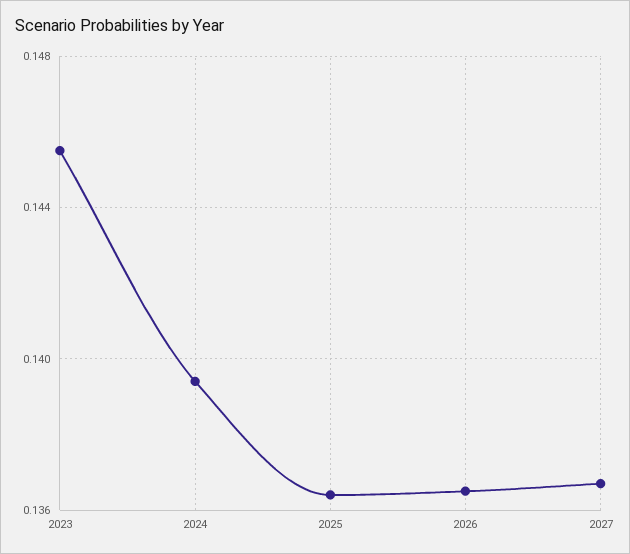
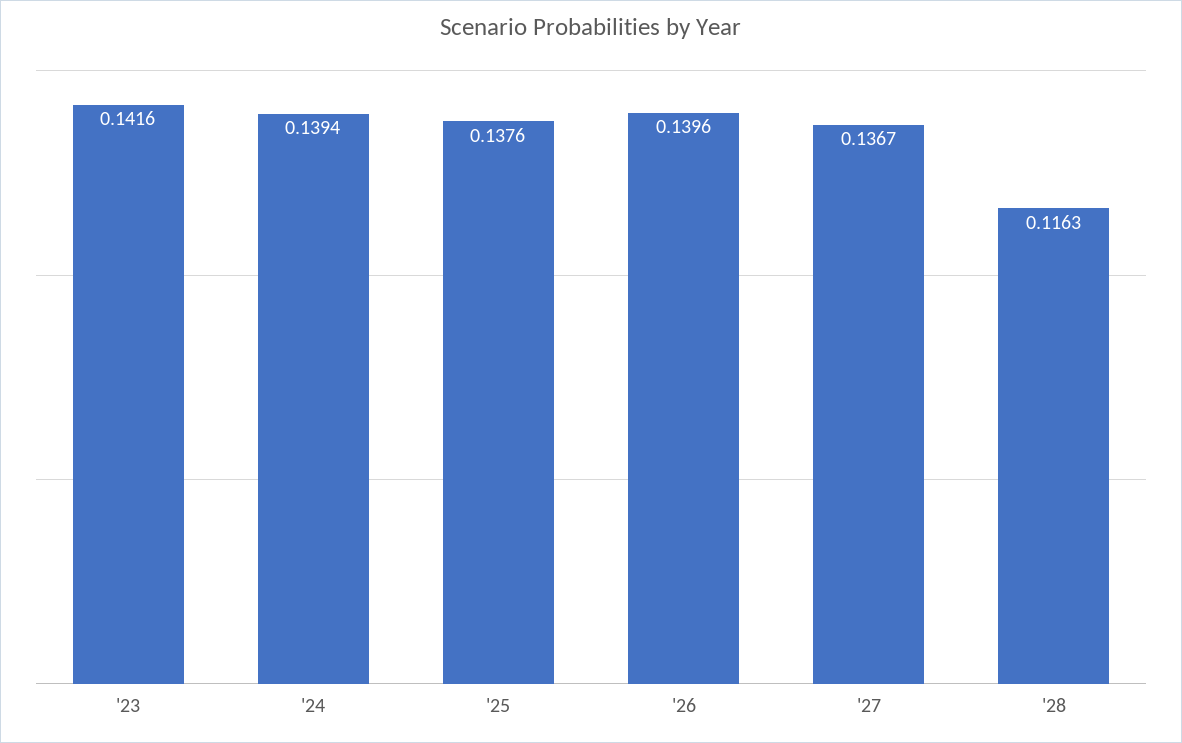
2023: 0.1455 -> 0.1416
2025: 0.1365 -> 0.1376
2026: 0.1365 -> 0.1396
'28: none -> 0.1163

